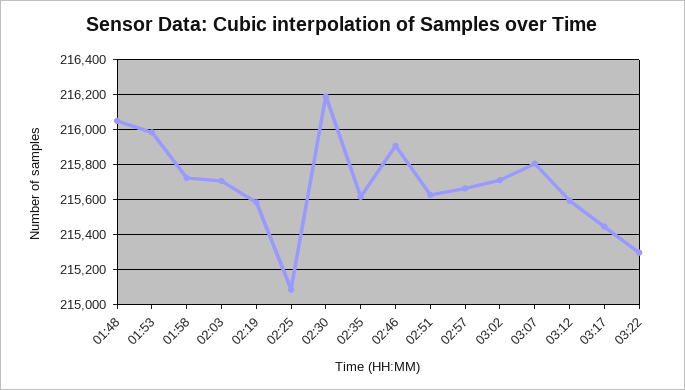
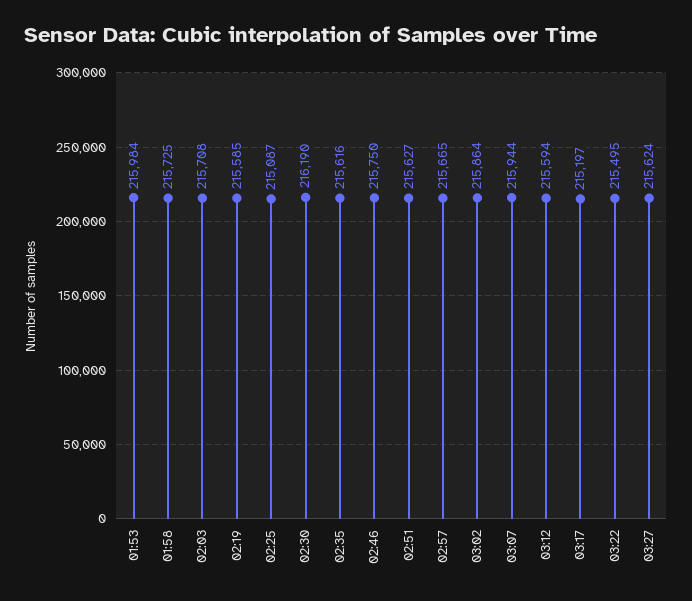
01:48: 216050 -> none
02:46: 215900 -> 215750
03:02: 215700 -> 215864
03:07: 215800 -> 215944
03:17: 215450 -> 215197
03:22: 215300 -> 215495
03:27: none -> 215624

